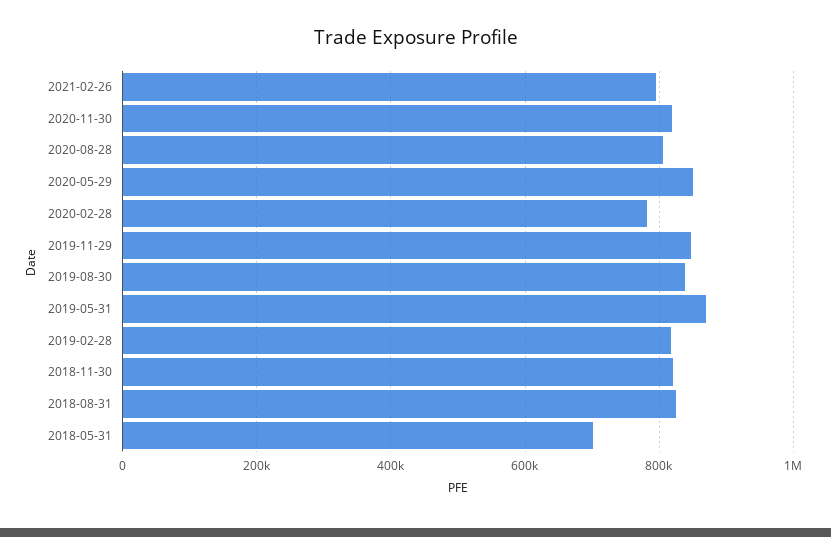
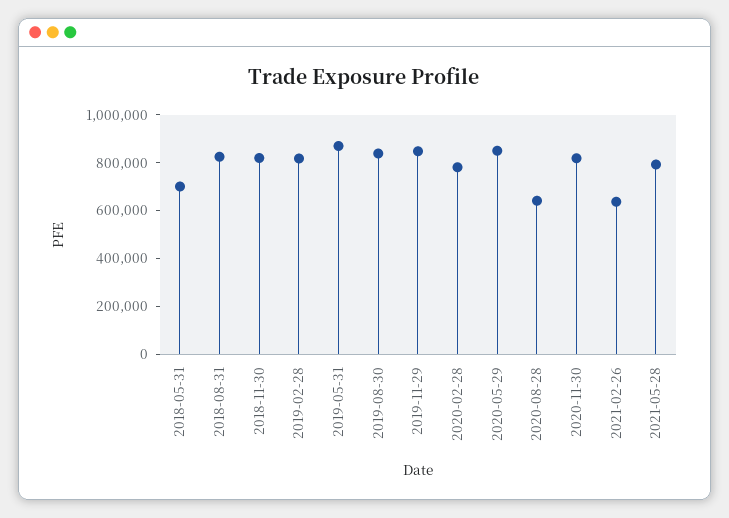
2021-02-26: 800000 -> 650000
2020-08-28: 800000 -> 650000
2021-05-28: none -> 800000

